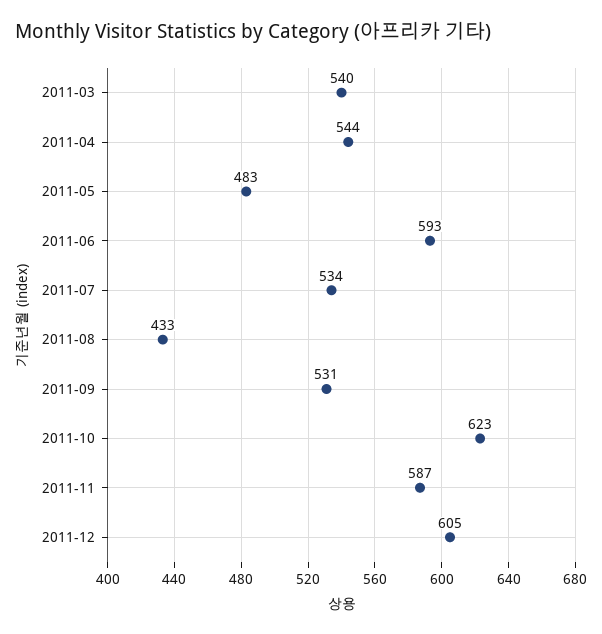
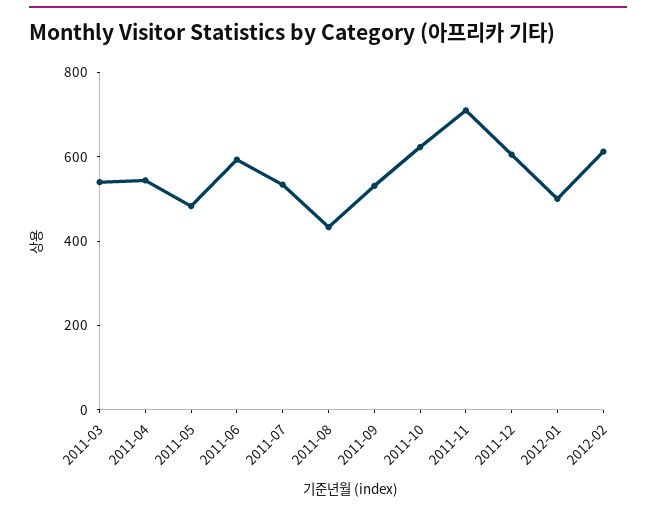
2011-11: 587 -> 700
2012-01: none -> 500
2012-02: none -> 600

